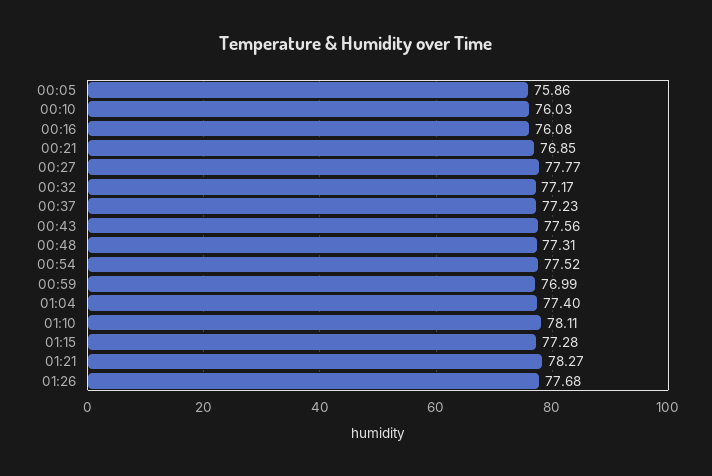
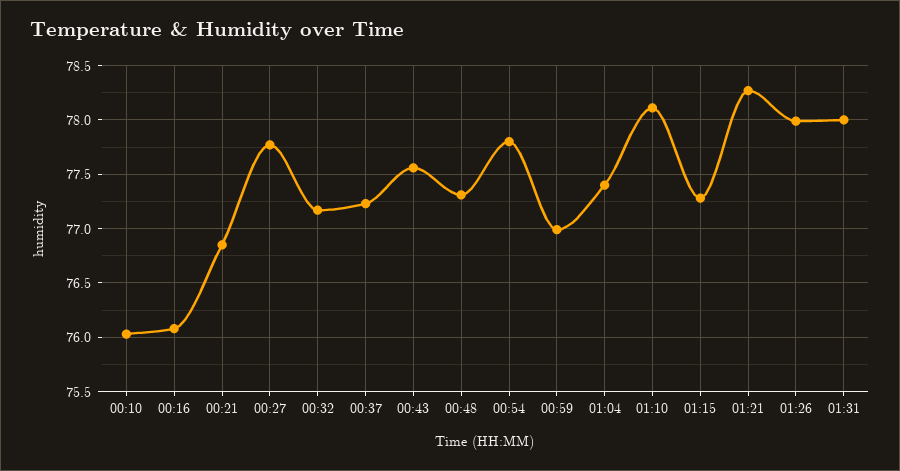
00:05: 75.86 -> none
00:54: 77.52 -> 77.8
01:26: 77.68 -> 78
01:31: none -> 78

